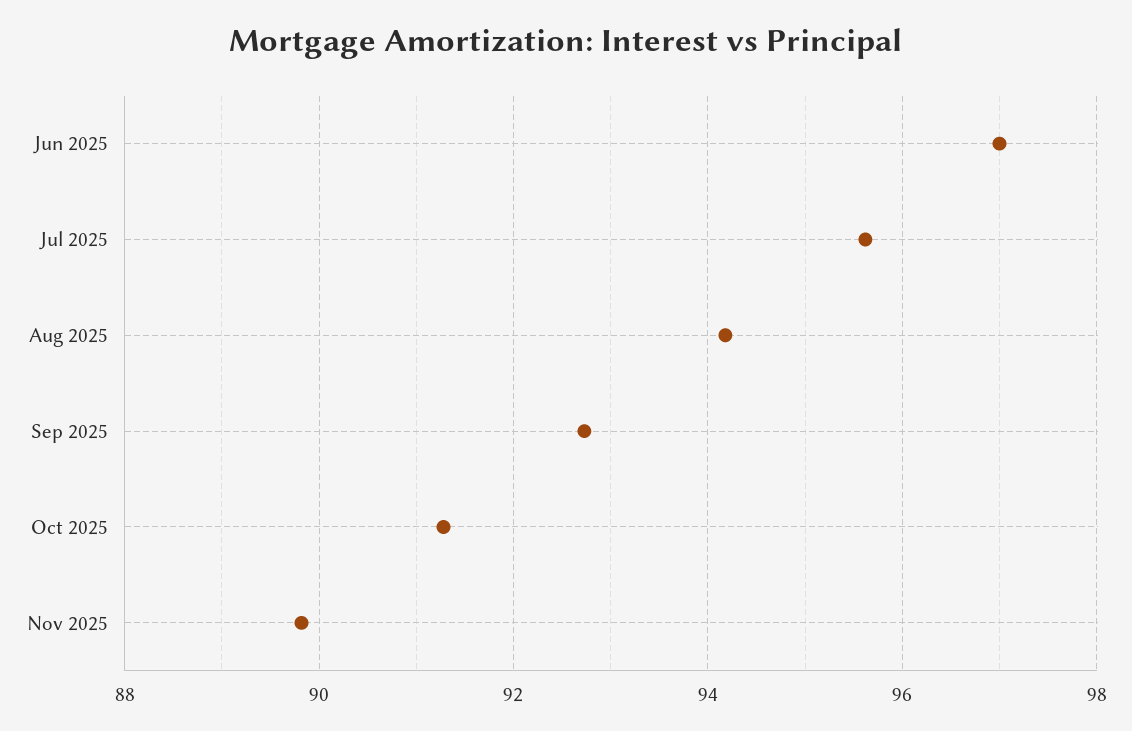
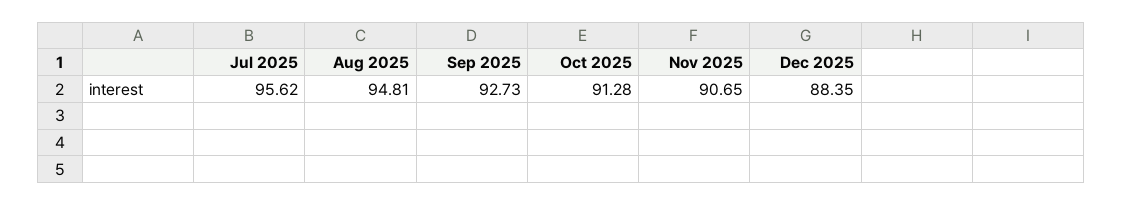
Jun 2025: 97 -> none
Aug 2025: 94.2 -> 94.81
Nov 2025: 89.8 -> 90.65
Dec 2025: none -> 88.35

